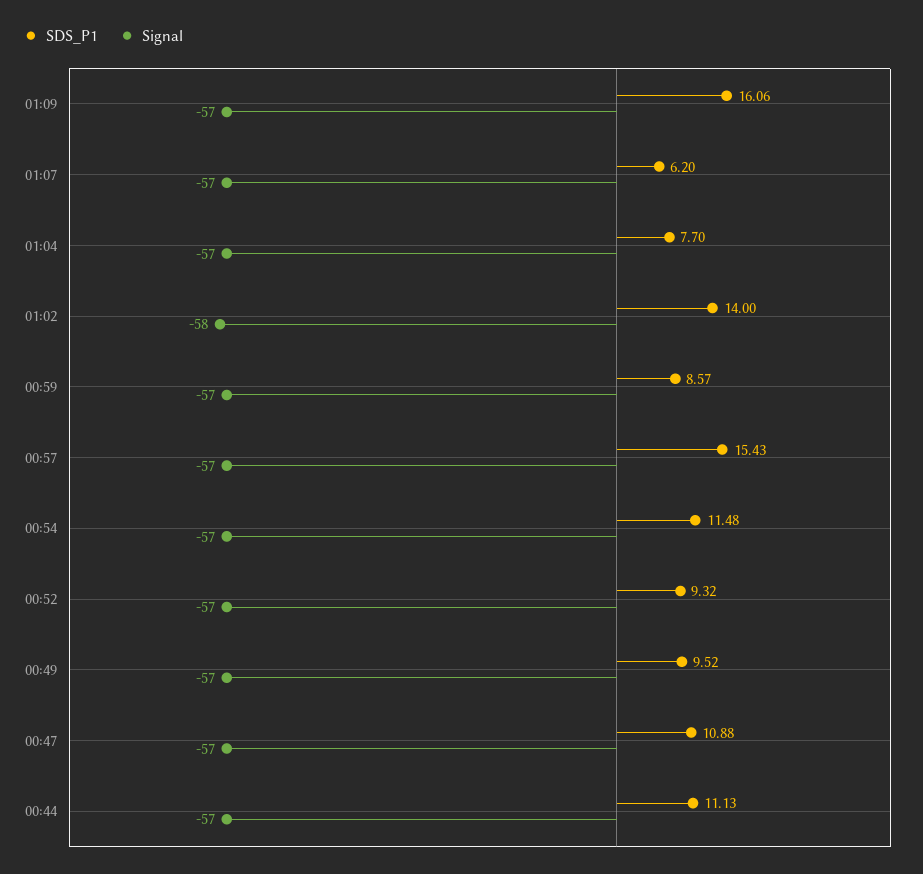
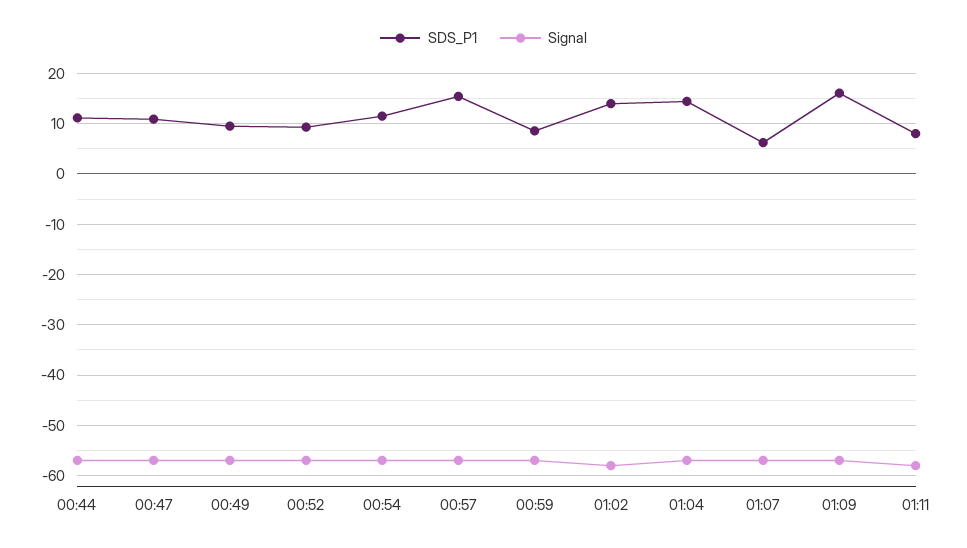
SDS_P1, 01:04: 7.7 -> 14
SDS_P1, 01:11: none -> 8
Signal, 01:11: none -> -58

